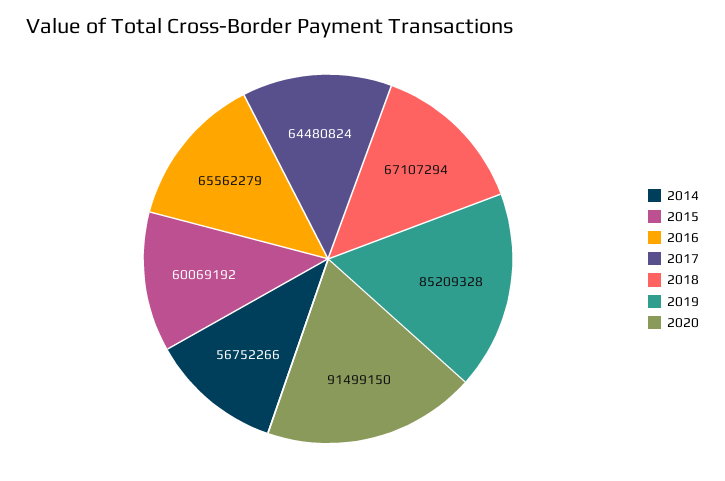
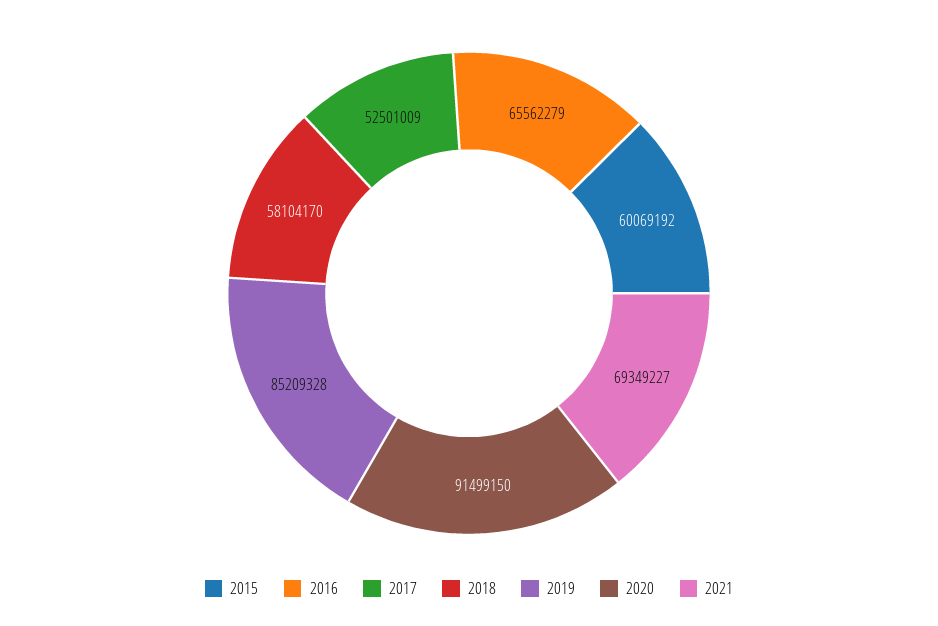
2014: 56752266 -> none
2017: 64480824 -> 52501009
2018: 67107294 -> 58104170
2021: none -> 69349227

